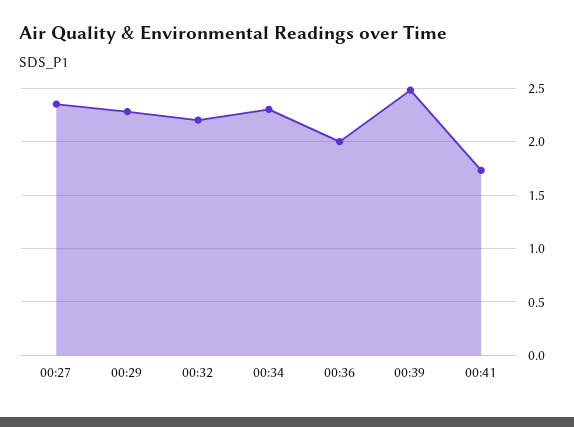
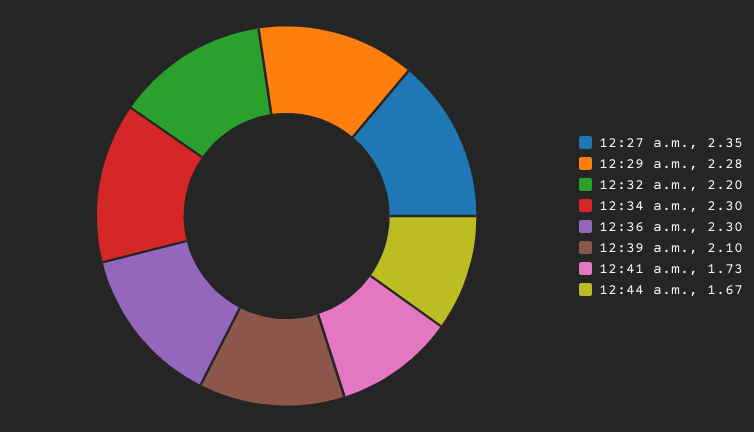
00:36: 2 -> 2.3
00:39: 2.5 -> 2.1
12:44 a.m.: none -> 1.67

